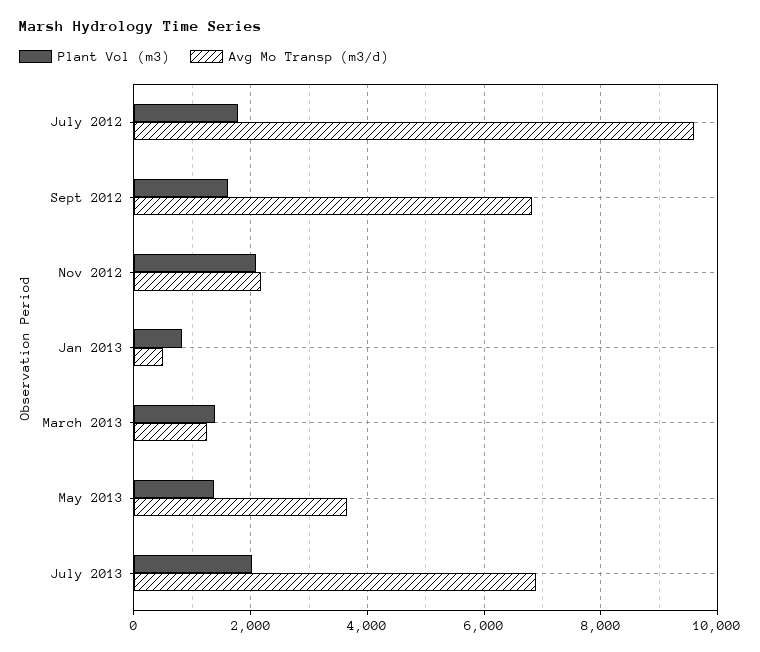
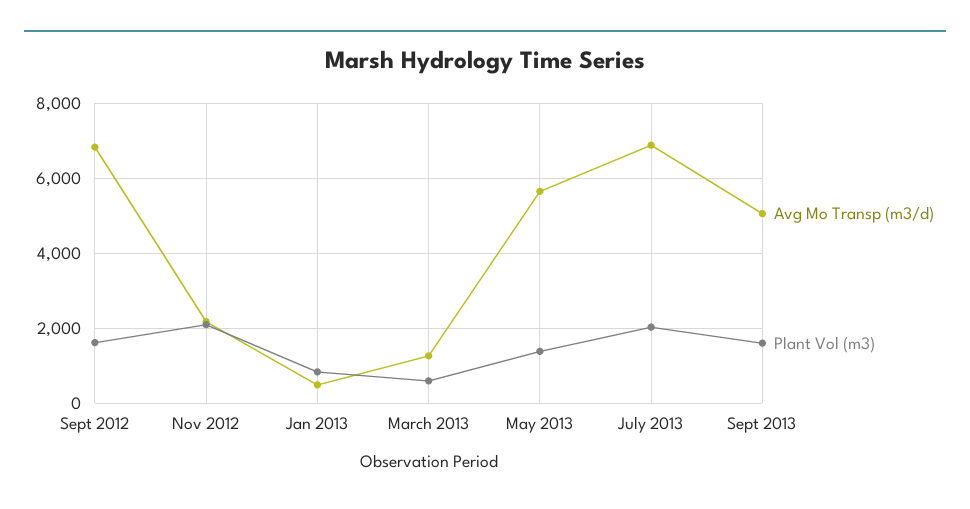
Plant Vol (m3), July 2012: 1800 -> none
Avg Mo Transp (m3/d), July 2012: 9600 -> none
Plant Vol (m3), March 2013: 1400 -> 600
Avg Mo Transp (m3/d), May 2013: 3600 -> 5600
Avg Mo Transp (m3/d), Sept 2013: none -> 5000
Plant Vol (m3), Sept 2013: none -> 1600

